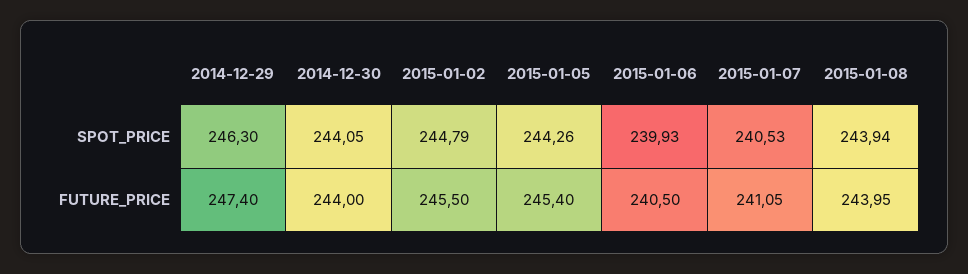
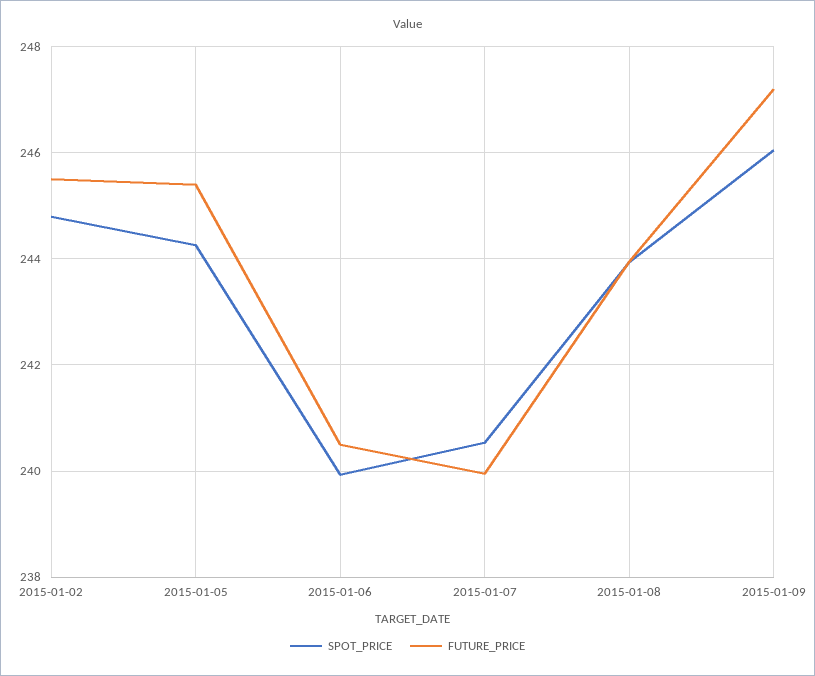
SPOT_PRICE, 2014-12-29: 246.3 -> none
SPOT_PRICE, 2014-12-30: 244.05 -> none
FUTURE_PRICE, 2014-12-29: 247.4 -> none
FUTURE_PRICE, 2014-12-30: 244 -> none
FUTURE_PRICE, 2015-01-07: 241.05 -> 240
SPOT_PRICE, 2015-01-09: none -> 246
FUTURE_PRICE, 2015-01-09: none -> 247.2

